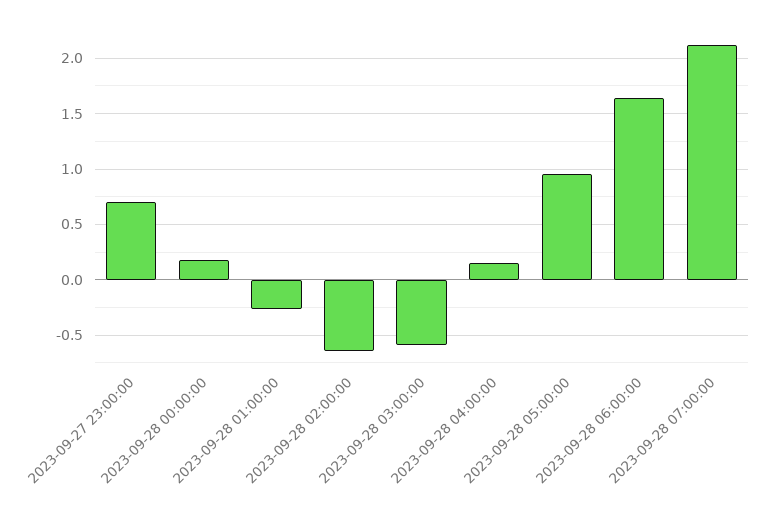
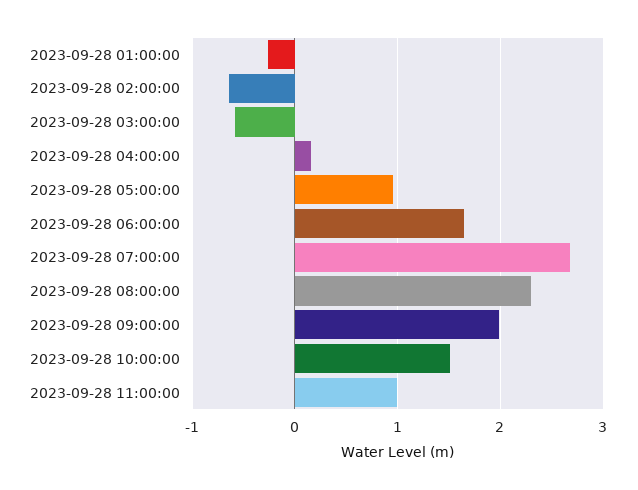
2023-09-27 23:00:00: 0.7 -> none
2023-09-28 00:00:00: 0.2 -> none
2023-09-28 07:00:00: 2.1 -> 2.7
2023-09-28 08:00:00: none -> 2.3
2023-09-28 09:00:00: none -> 2
2023-09-28 10:00:00: none -> 1.5
2023-09-28 11:00:00: none -> 1

